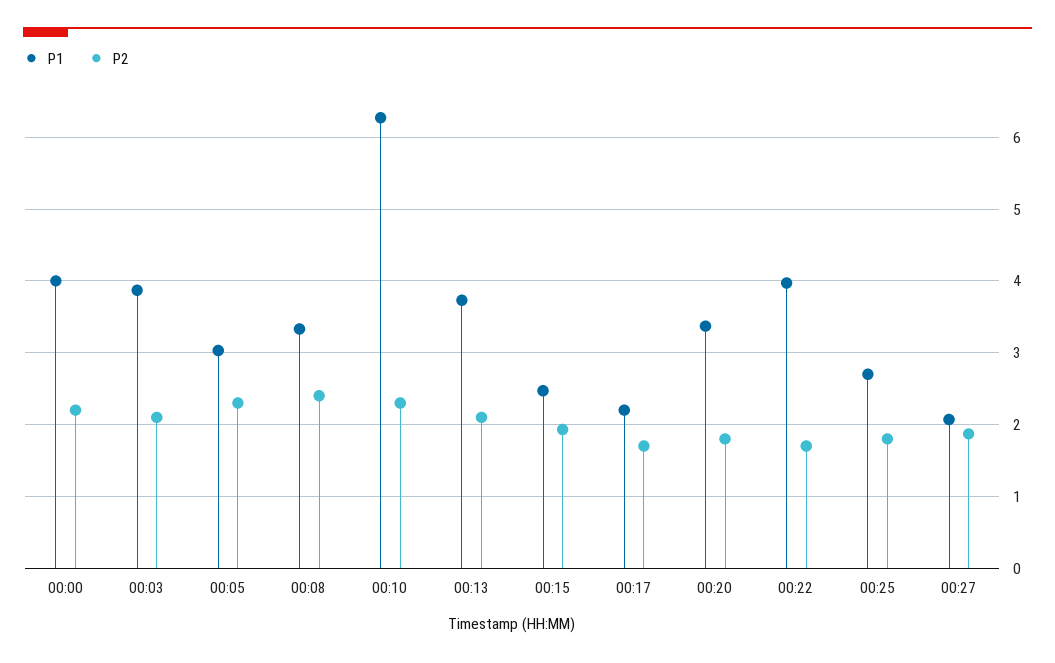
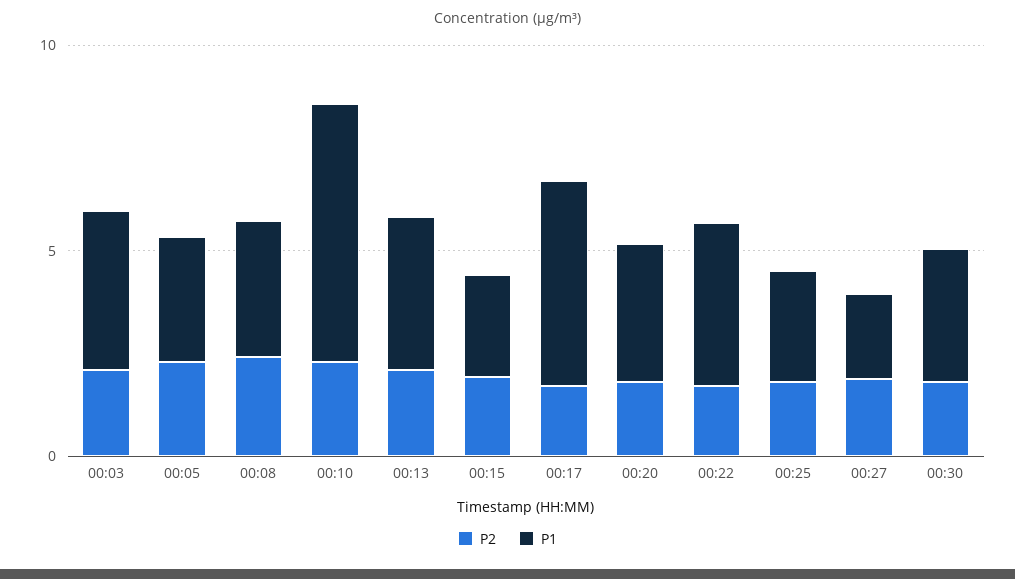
P1, 00:00: 4 -> none
P2, 00:00: 2.2 -> none
P1, 00:17: 2.2 -> 5
P2, 00:30: none -> 2
P1, 00:30: none -> 3

